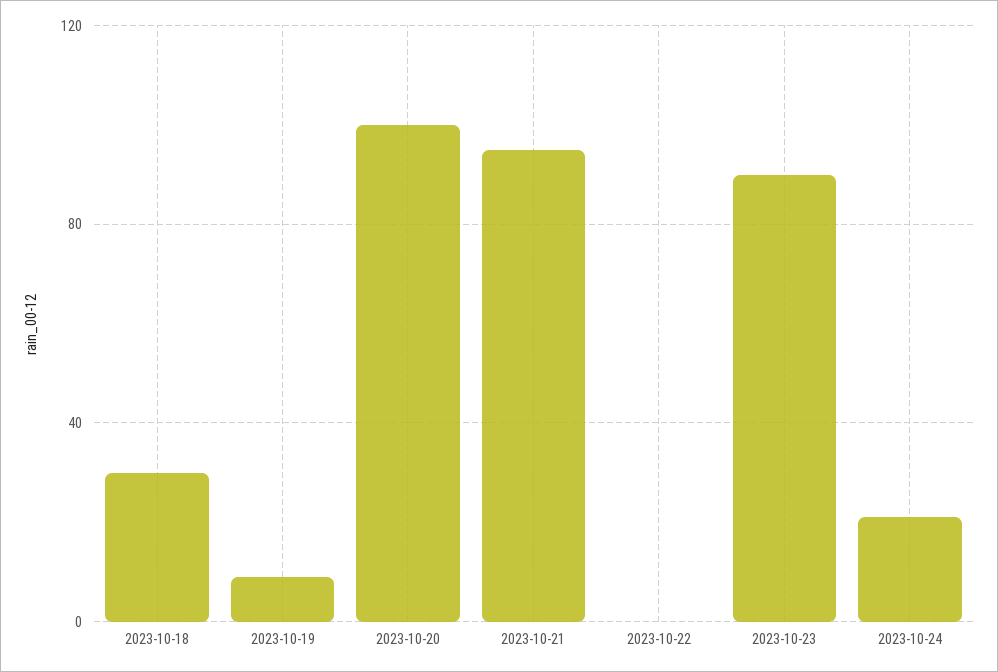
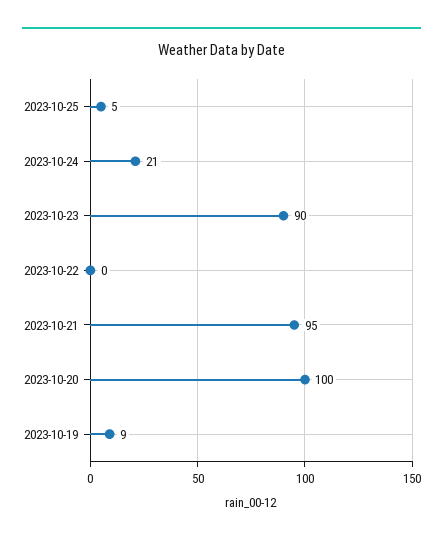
2023-10-18: 30 -> none
2023-10-25: none -> 5

